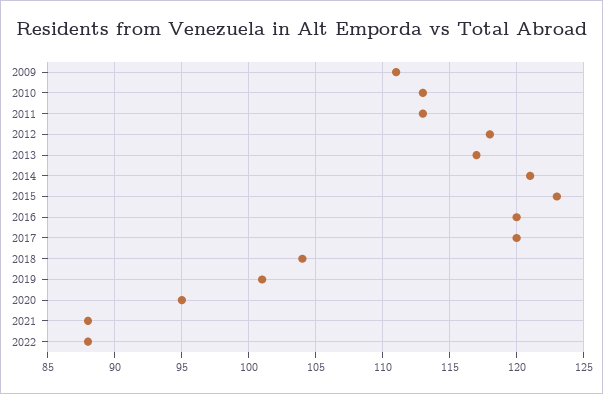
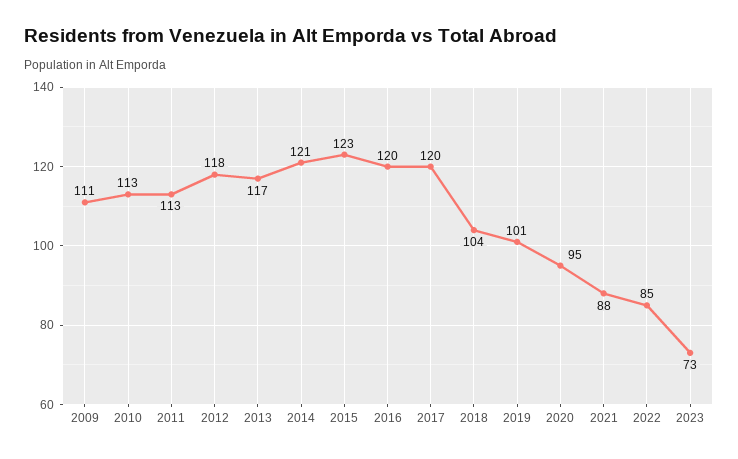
2022: 88 -> 85
2023: none -> 73

